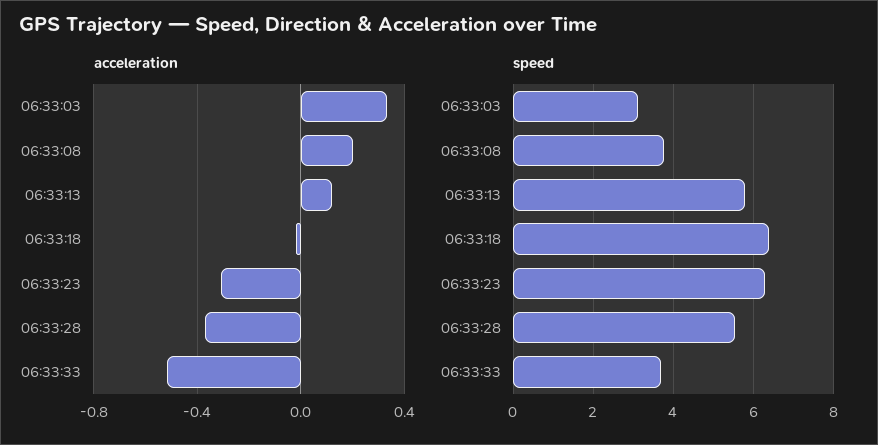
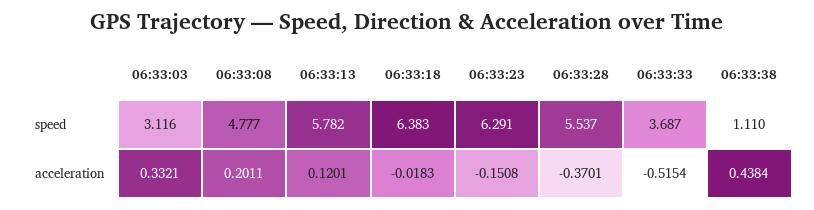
acceleration, 06:33:23: -0.3 -> -0.1508
speed, 06:33:08: 3.8 -> 4.777
speed, 06:33:38: none -> 1.11
acceleration, 06:33:38: none -> 0.4384

